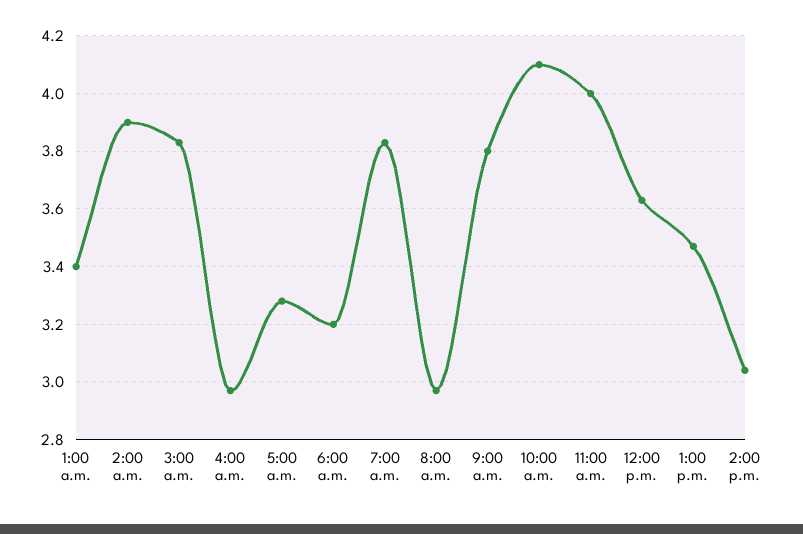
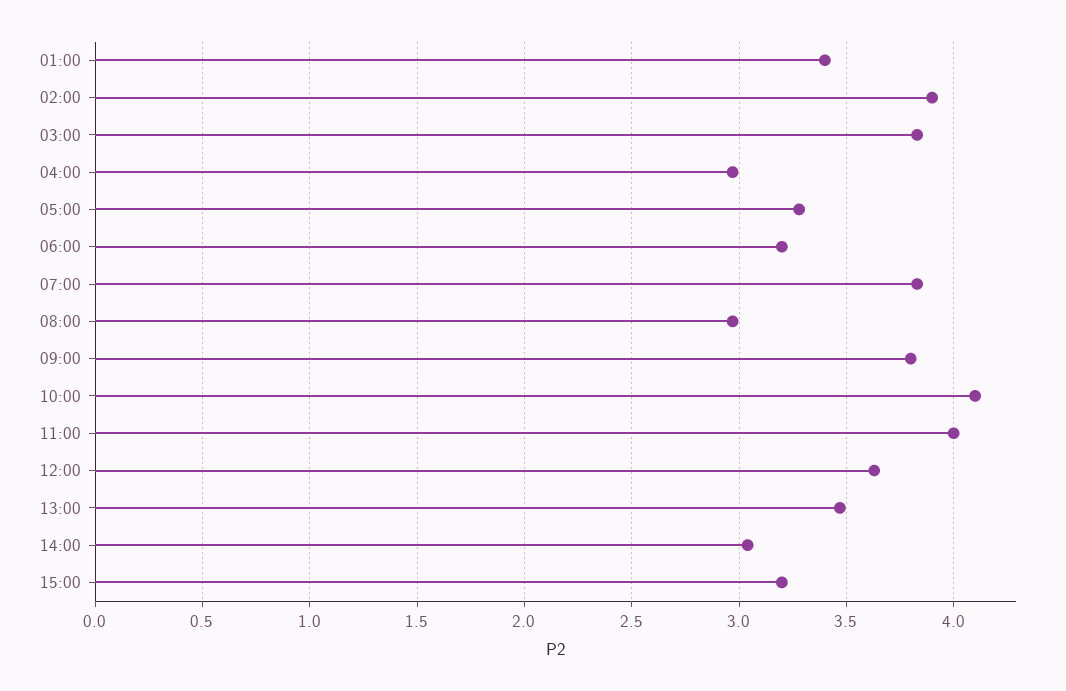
15:00: none -> 3.2

